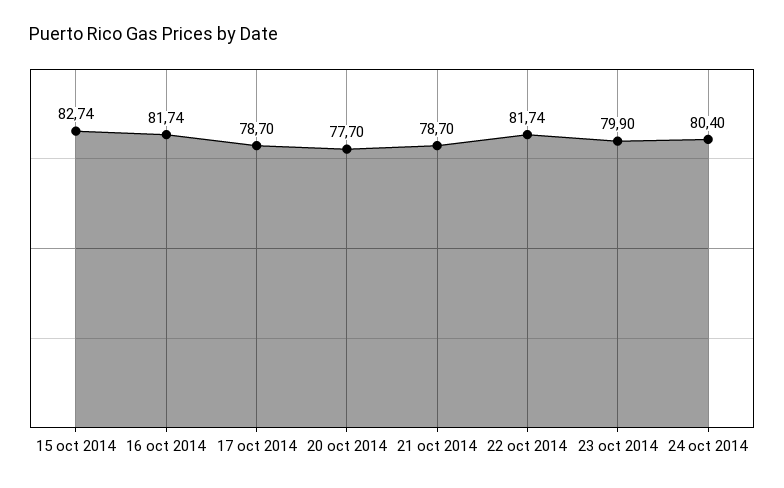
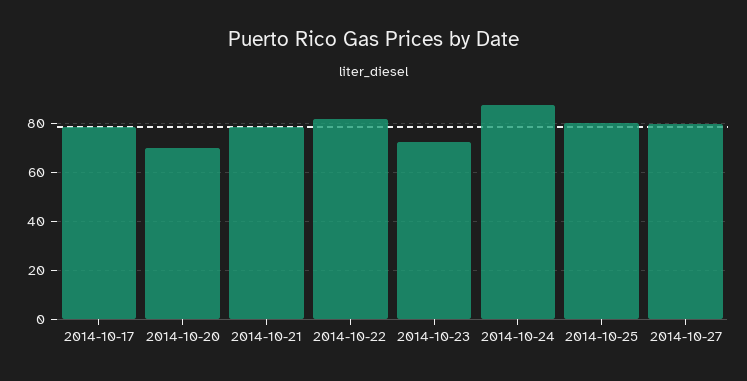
15 oct 2014: 82.74 -> none
16 oct 2014: 81.74 -> none
20 oct 2014: 77.7 -> 70
23 oct 2014: 79.9 -> 72.5
24 oct 2014: 80.4 -> 87.5
2014-10-25: none -> 80
2014-10-27: none -> 80

